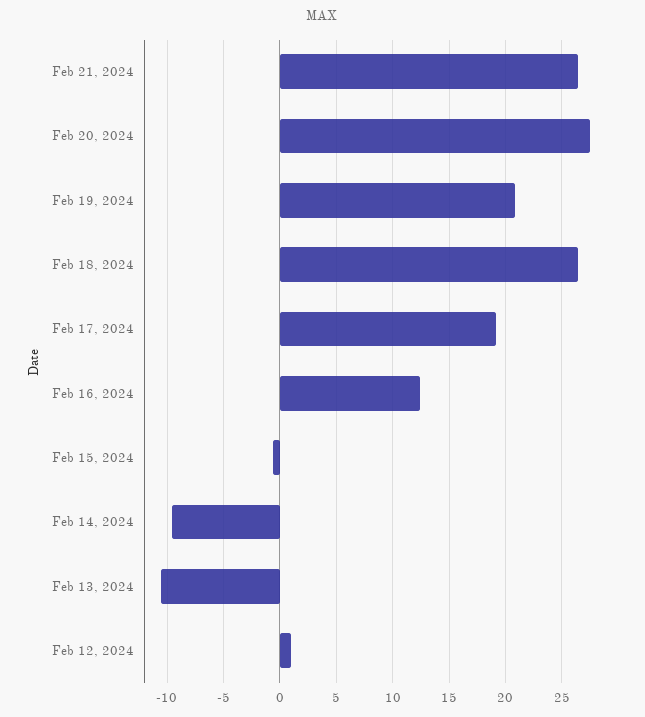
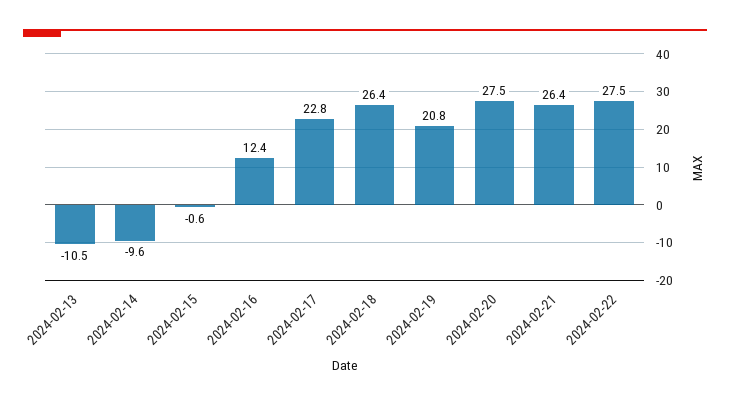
Feb 17, 2024: 19 -> 22.8
Feb 12, 2024: 1 -> none
2024-02-22: none -> 27.5

